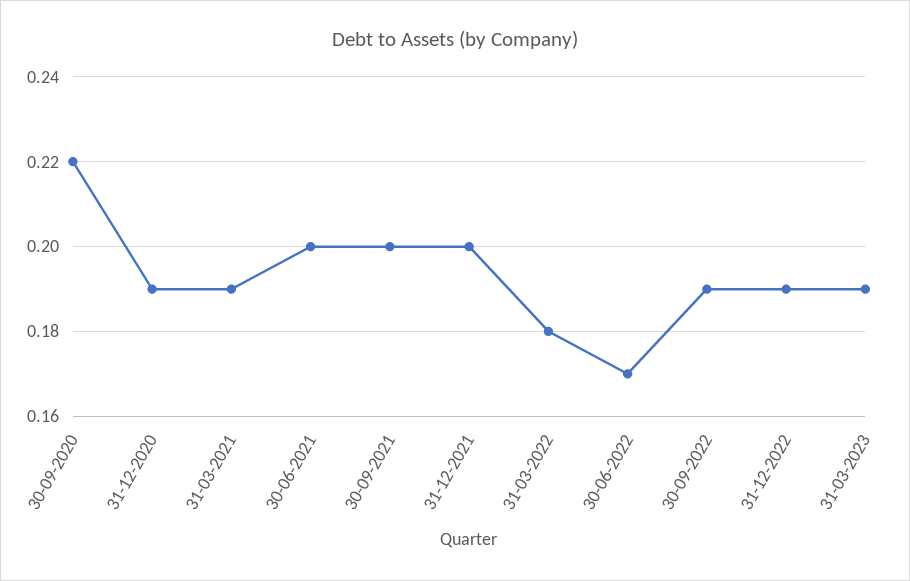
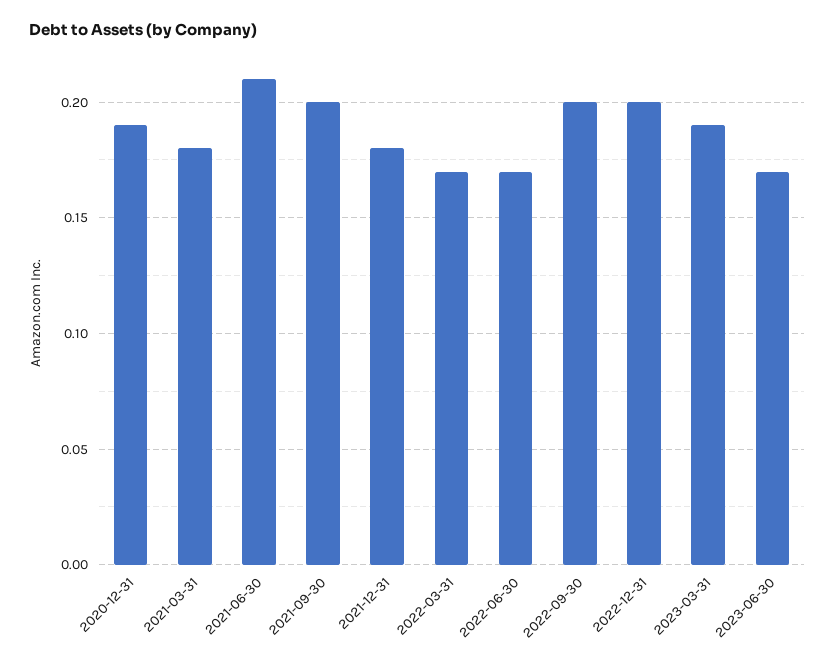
30-09-2020: 0.22 -> none
31-03-2021: 0.19 -> 0.18
30-06-2021: 0.2 -> 0.21
31-12-2021: 0.2 -> 0.18
31-03-2022: 0.18 -> 0.17
30-09-2022: 0.19 -> 0.2
31-12-2022: 0.19 -> 0.2
2023-06-30: none -> 0.17

